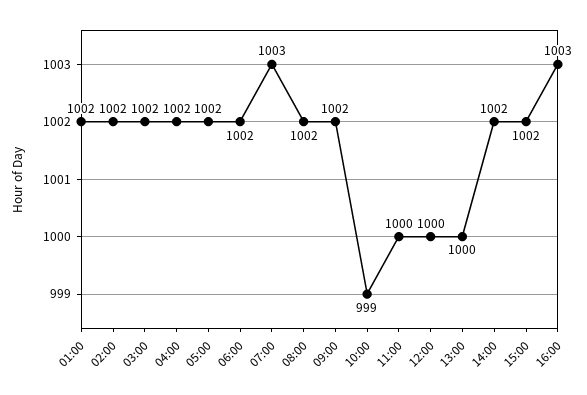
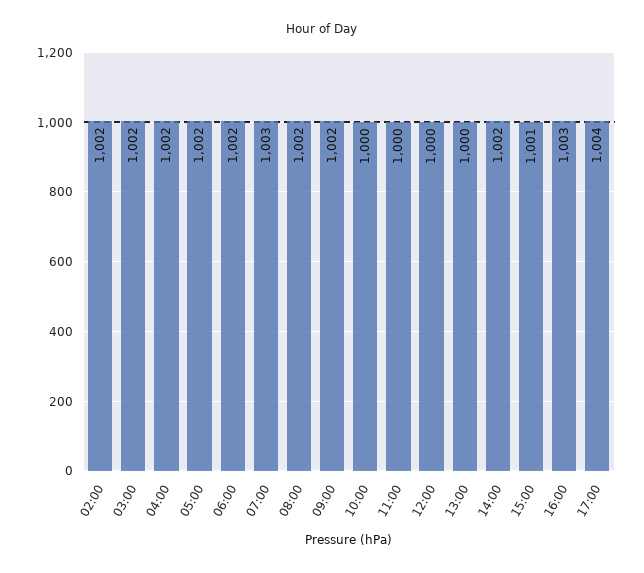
01:00: 1002 -> none
10:00: 999 -> 1000
15:00: 1002 -> 1001
17:00: none -> 1004

